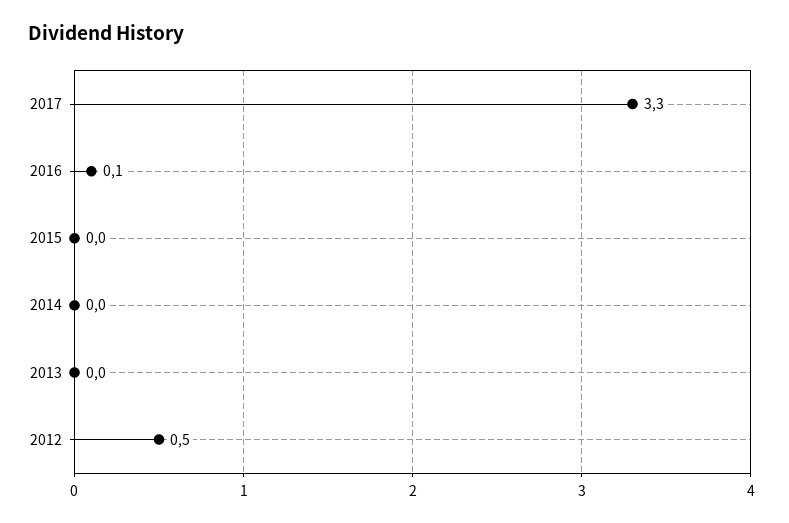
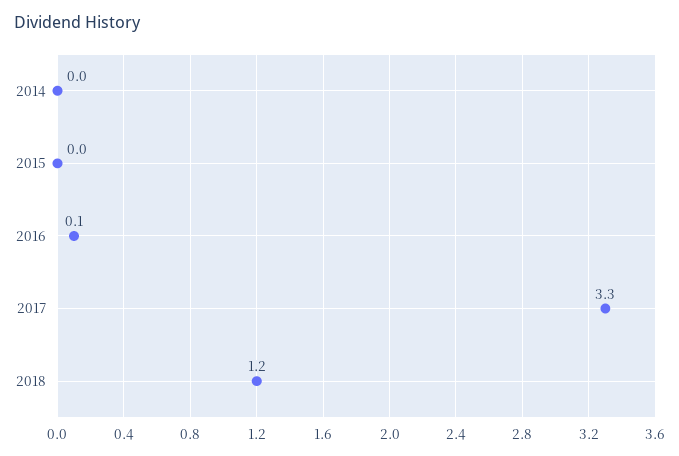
2013: 0 -> none
2012: 0.5 -> none
2018: none -> 1.2

